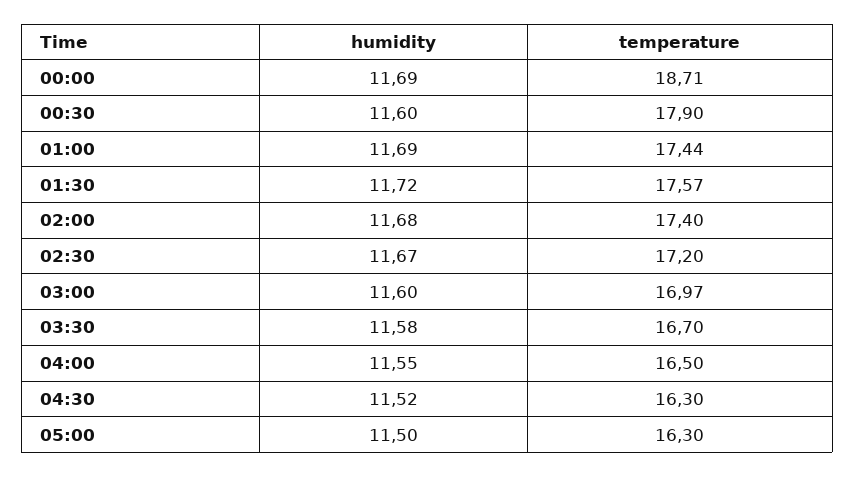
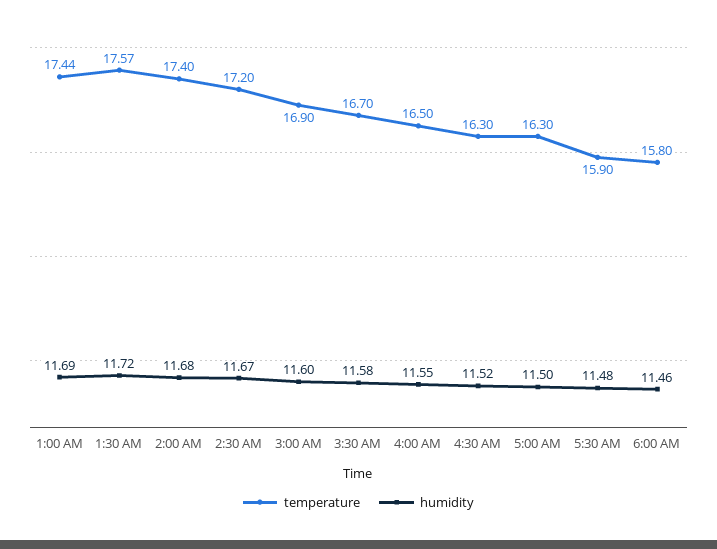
humidity, 00:00: 11.69 -> none
temperature, 00:00: 18.71 -> none
humidity, 00:30: 11.6 -> none
temperature, 00:30: 17.9 -> none
temperature, 03:00: 16.97 -> 16.9
temperature, 5:30 AM: none -> 15.9
humidity, 5:30 AM: none -> 11.48
temperature, 6:00 AM: none -> 15.8
humidity, 6:00 AM: none -> 11.46

